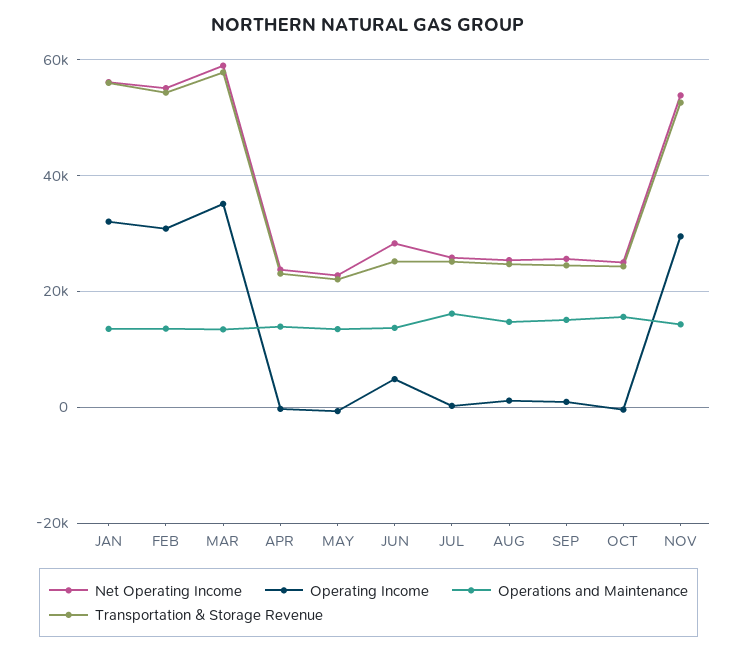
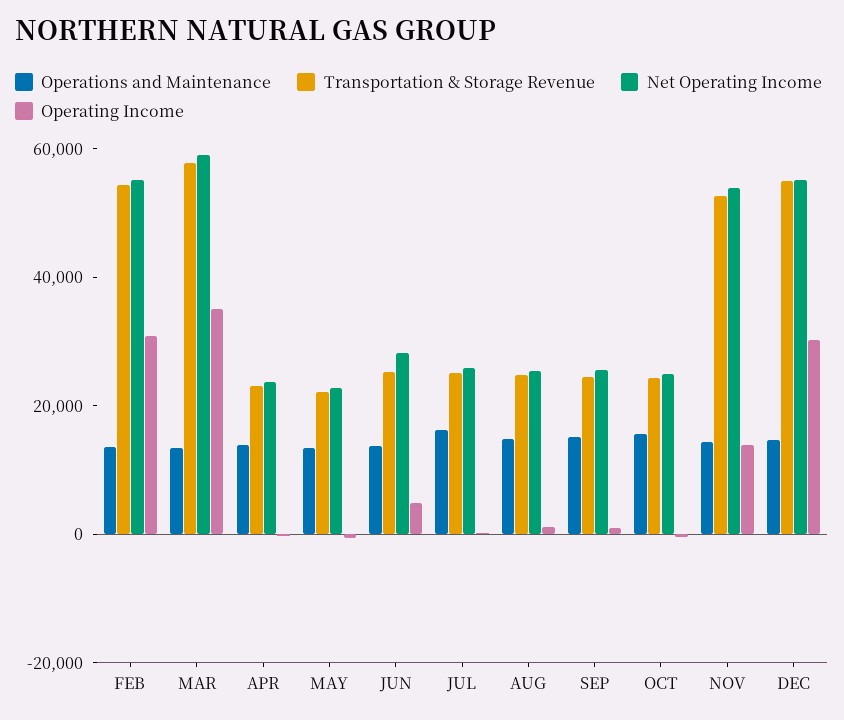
Net Operating Income, JAN: 56000 -> none
Operating Income, JAN: 32000 -> none
Operations and Maintenance, JAN: 14000 -> none
Transportation & Storage Revenue, JAN: 56000 -> none
Operating Income, NOV: 30000 -> 15000
Operations and Maintenance, DEC: none -> 15000
Transportation & Storage Revenue, DEC: none -> 55000
Net Operating Income, DEC: none -> 55000
Operating Income, DEC: none -> 30000

